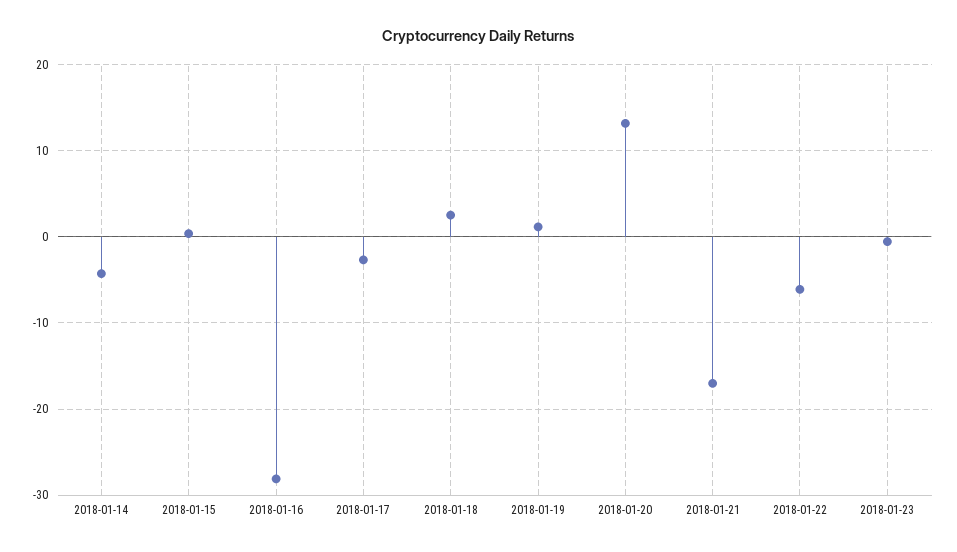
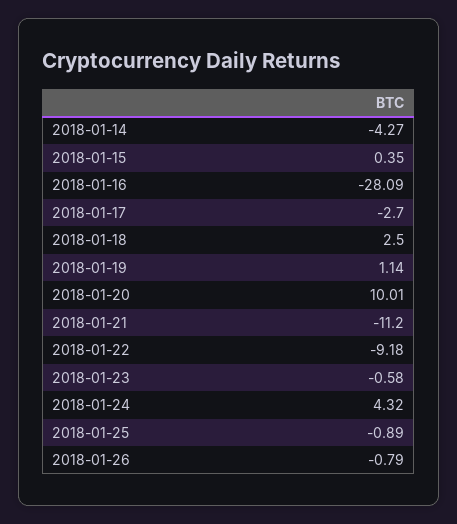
2018-01-20: 13 -> 10.01
2018-01-21: -17 -> -11.2
2018-01-22: -6 -> -9.18
2018-01-24: none -> 4.32
2018-01-25: none -> -0.89
2018-01-26: none -> -0.79

